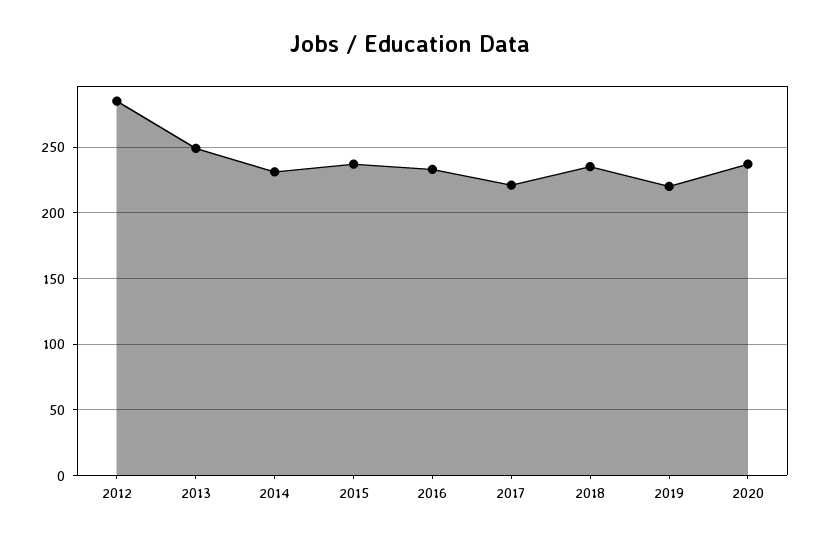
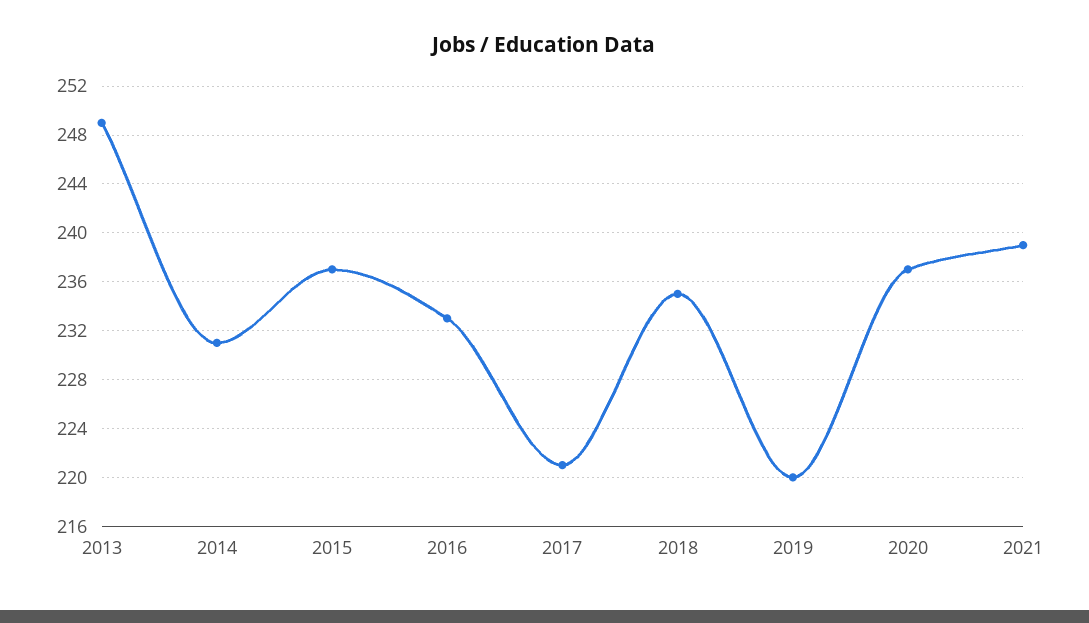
2012: 285 -> none
2021: none -> 239

